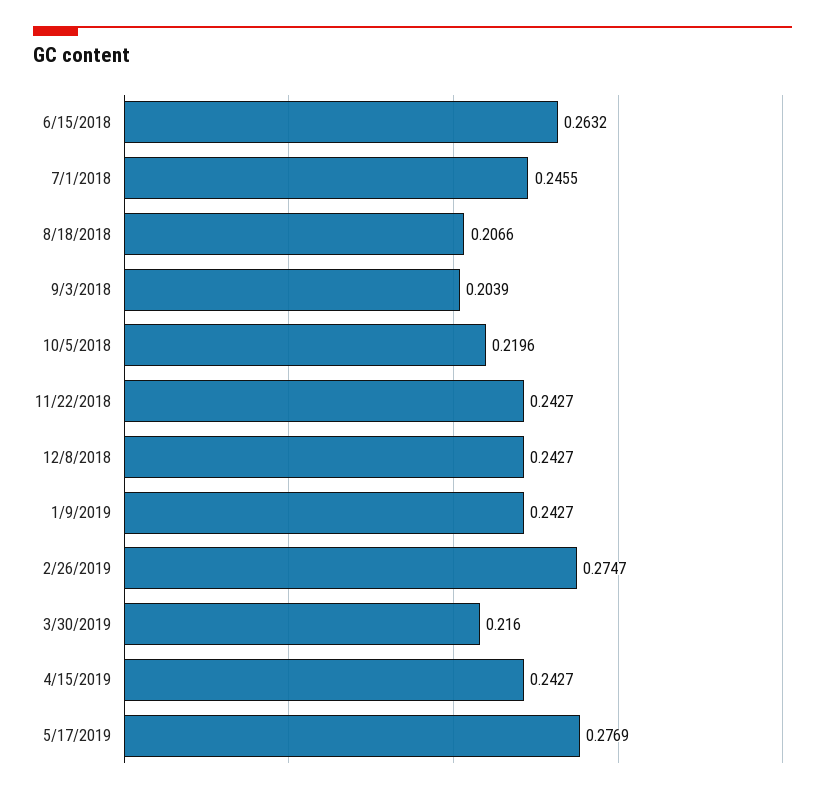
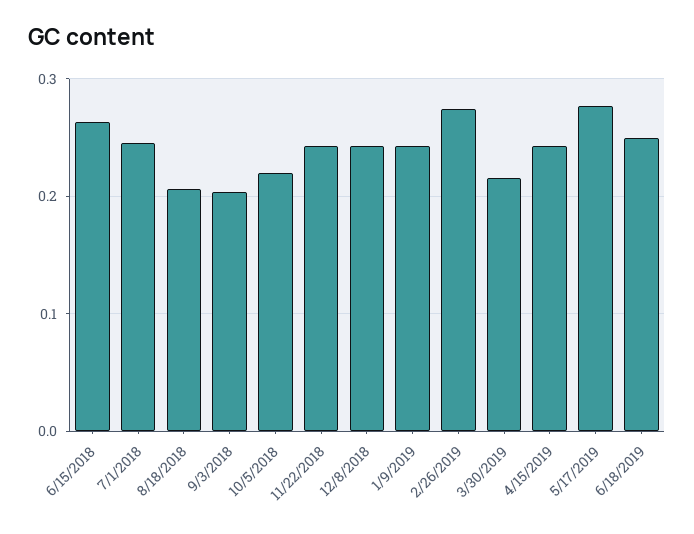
6/18/2019: none -> 0.25

